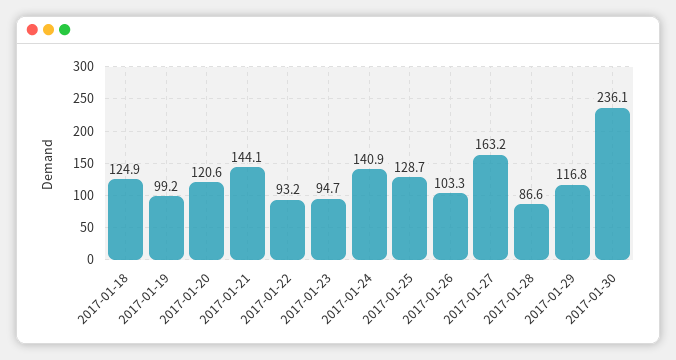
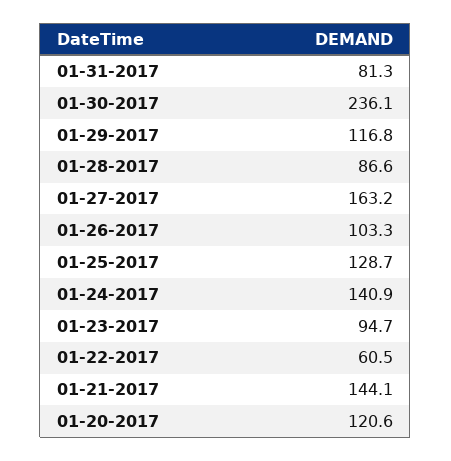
2017-01-18: 124.9 -> none
2017-01-19: 99.2 -> none
2017-01-22: 93.2 -> 60.5
01-31-2017: none -> 81.3

